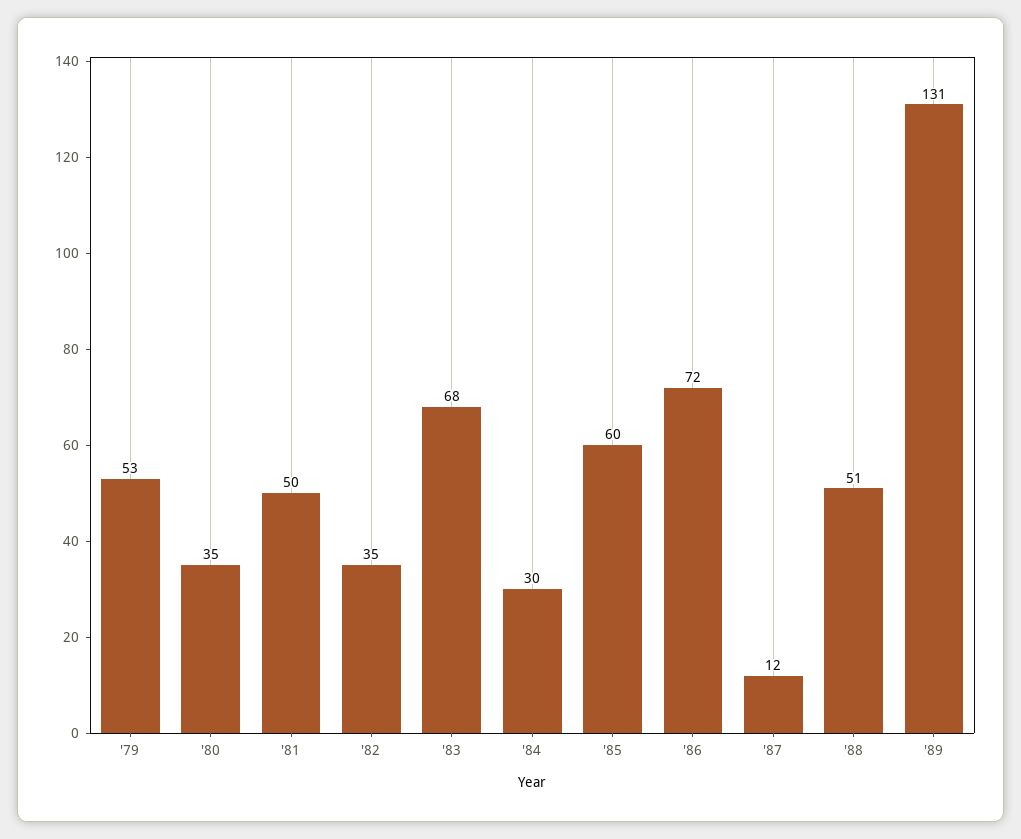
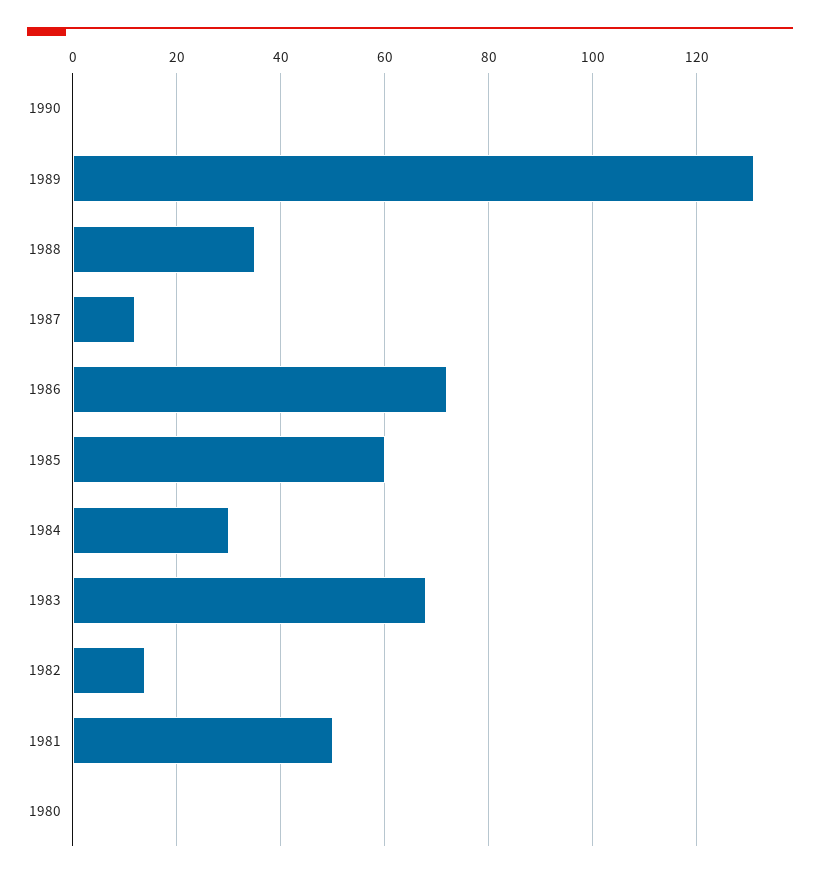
'79: 53 -> none
'80: 35 -> 0
'82: 35 -> 15
'88: 51 -> 35
1990: none -> 0

